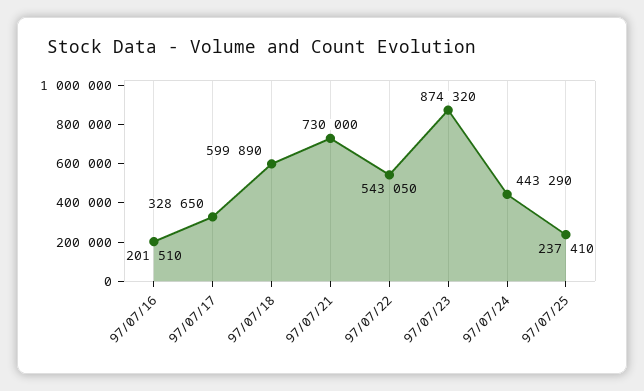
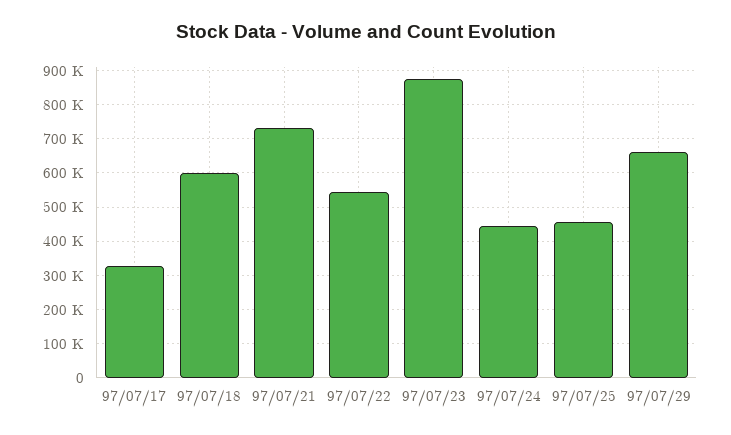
97/07/16: 201510 -> none
97/07/25: 237410 -> 460000
97/07/29: none -> 660000

